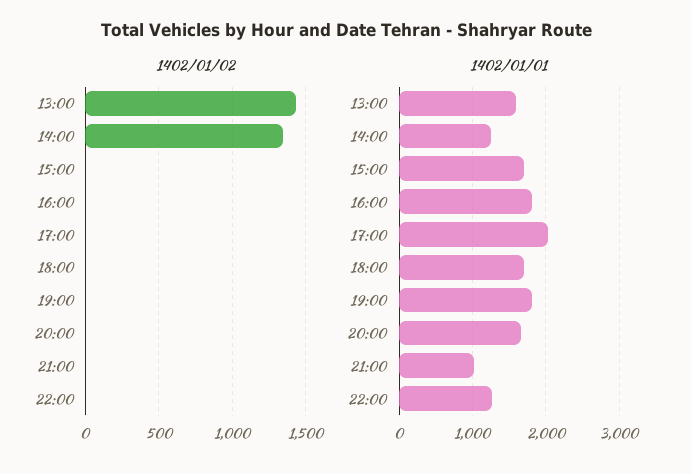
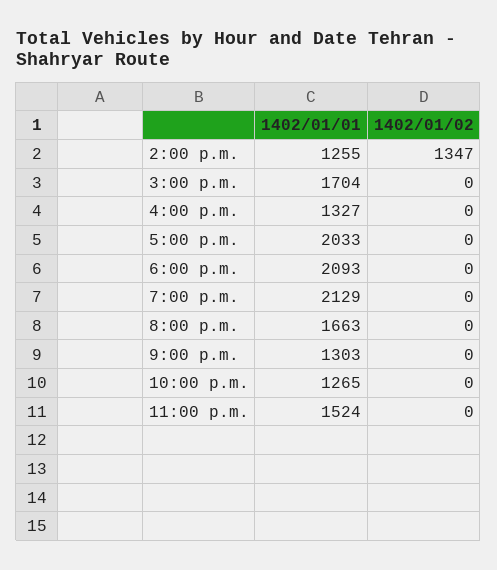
1402/01/02, 13:00: 1450 -> none
1402/01/01, 13:00: 1600 -> none
1402/01/01, 16:00: 1800 -> 1327
1402/01/01, 18:00: 1700 -> 2093
1402/01/01, 19:00: 1800 -> 2129
1402/01/01, 21:00: 1000 -> 1303
1402/01/01, 11:00 p.m.: none -> 1524
1402/01/02, 11:00 p.m.: none -> 0

